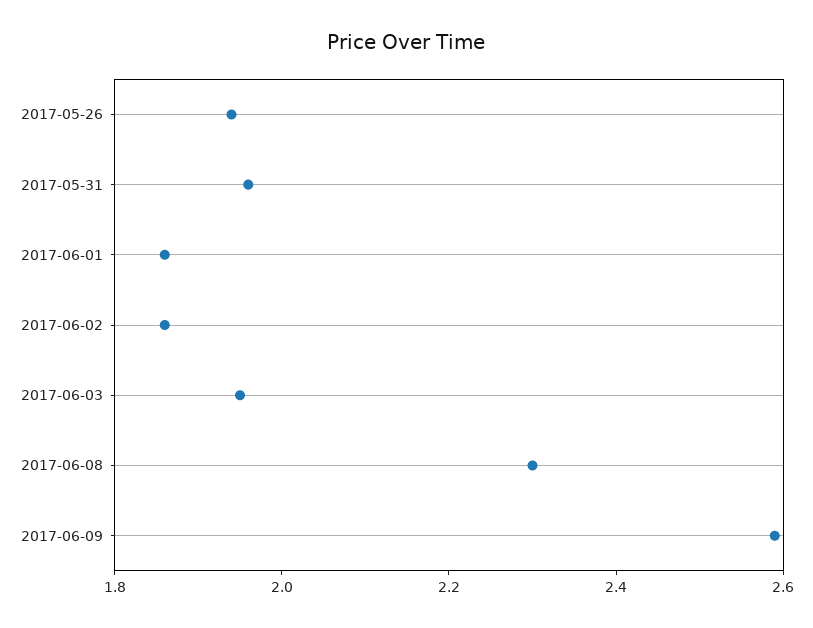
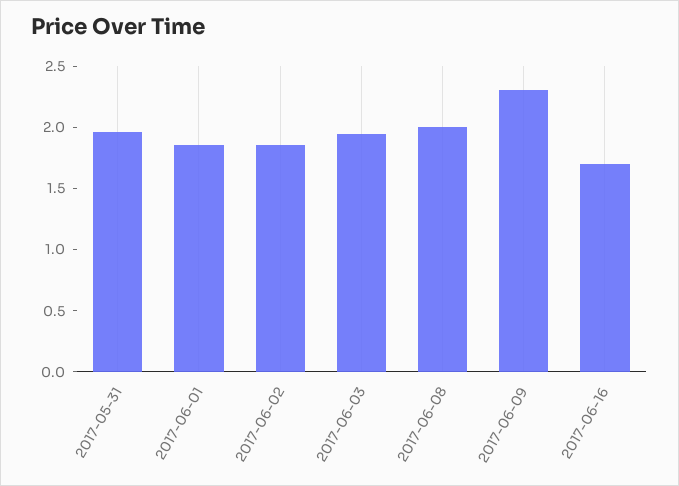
2017-05-26: 1.95 -> none
2017-06-08: 2.3 -> 2
2017-06-09: 2.6 -> 2.3
2017-06-16: none -> 1.7

